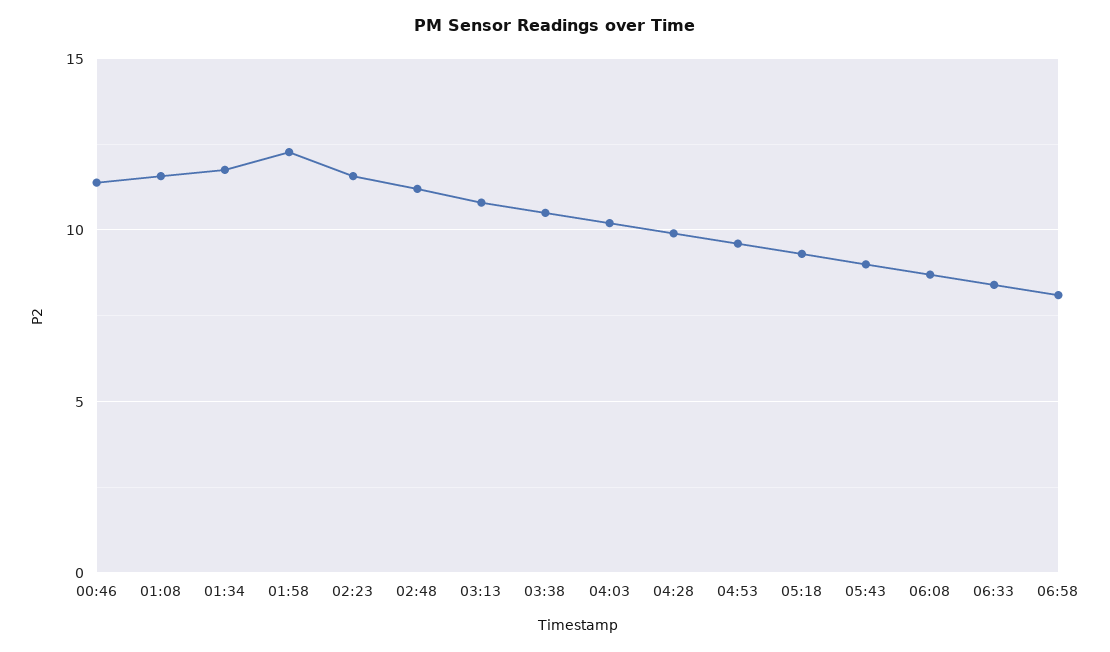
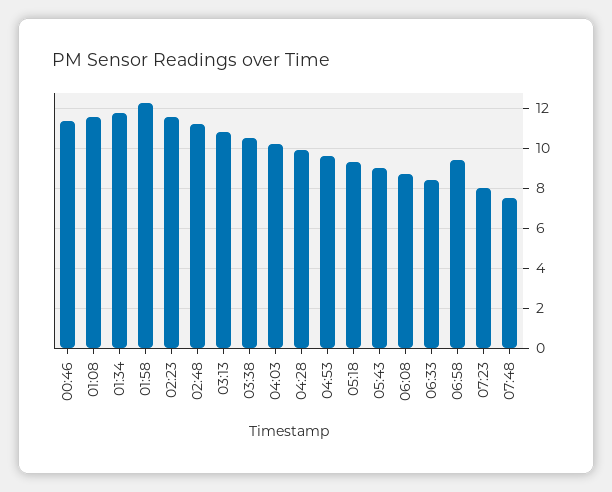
06:58: 8 -> 9.5
07:23: none -> 8
07:48: none -> 7.5

